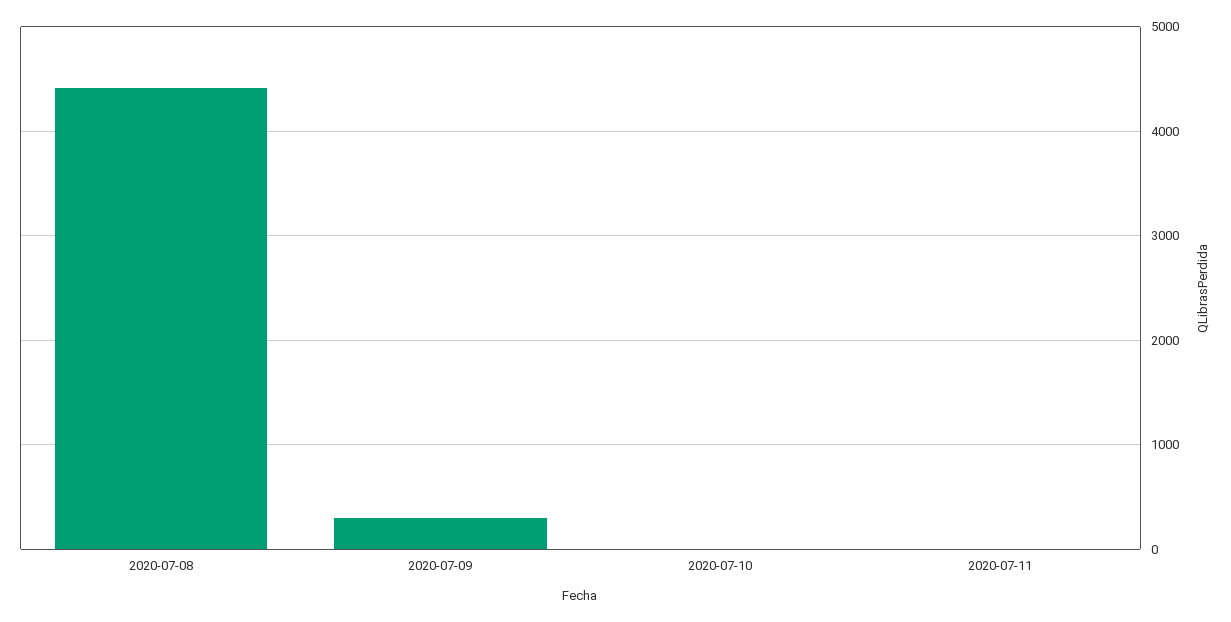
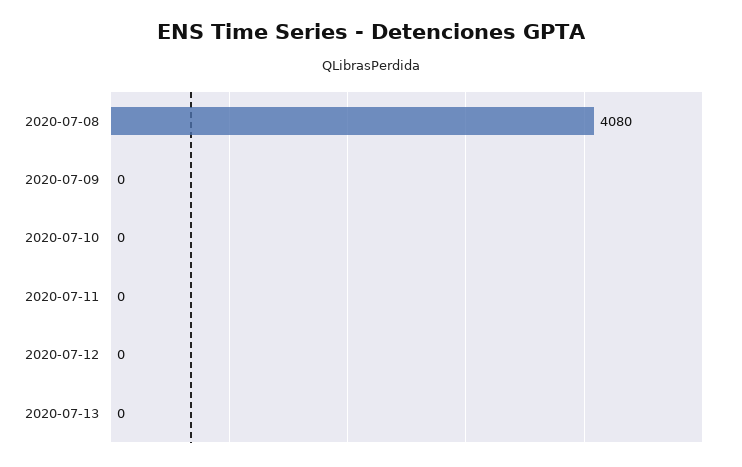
2020-07-08: 4400 -> 4080
2020-07-09: 300 -> 0
2020-07-12: none -> 0
2020-07-13: none -> 0

